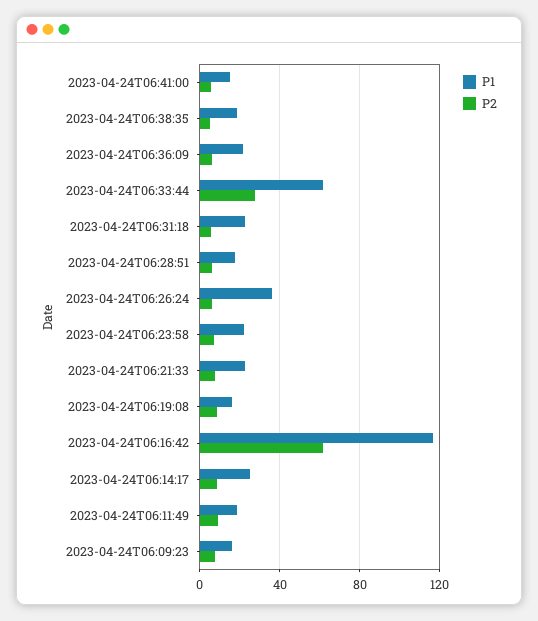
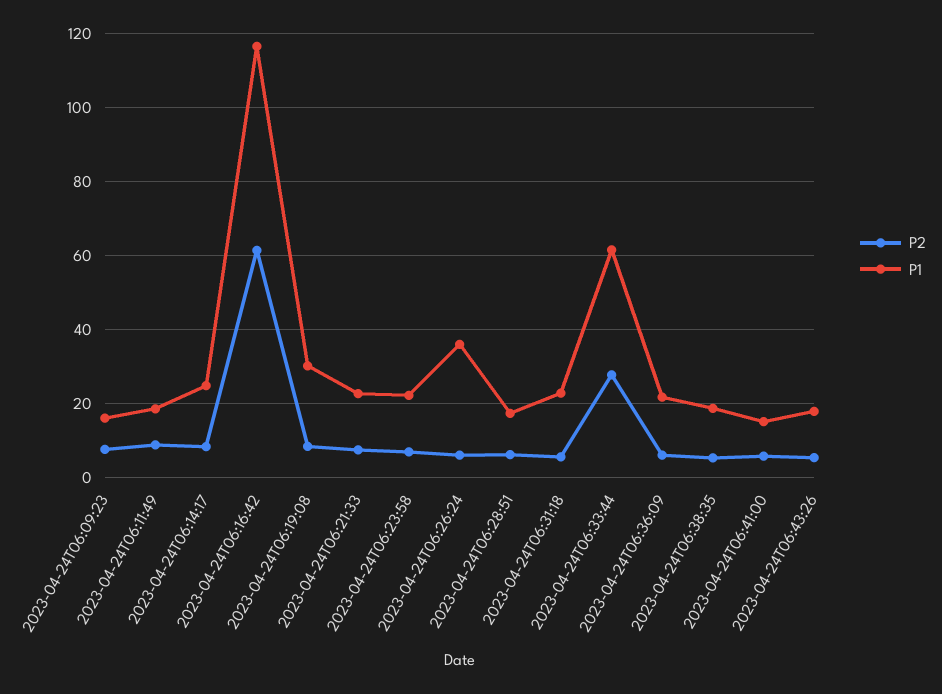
P1, 2023-04-24T06:19:08: 15 -> 30
P2, 2023-04-24T06:43:26: none -> 6
P1, 2023-04-24T06:43:26: none -> 18

